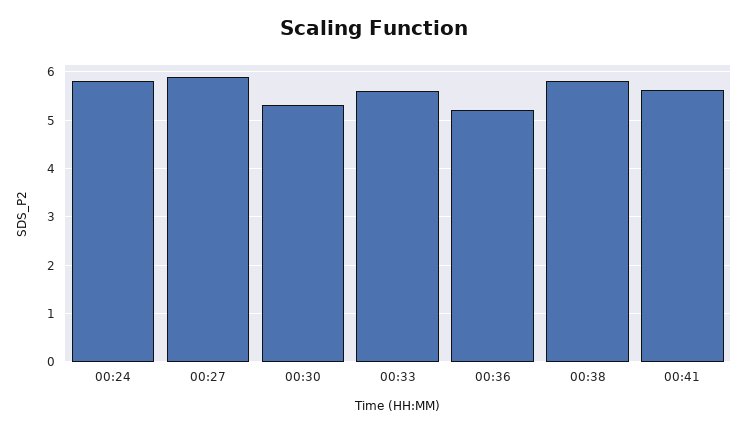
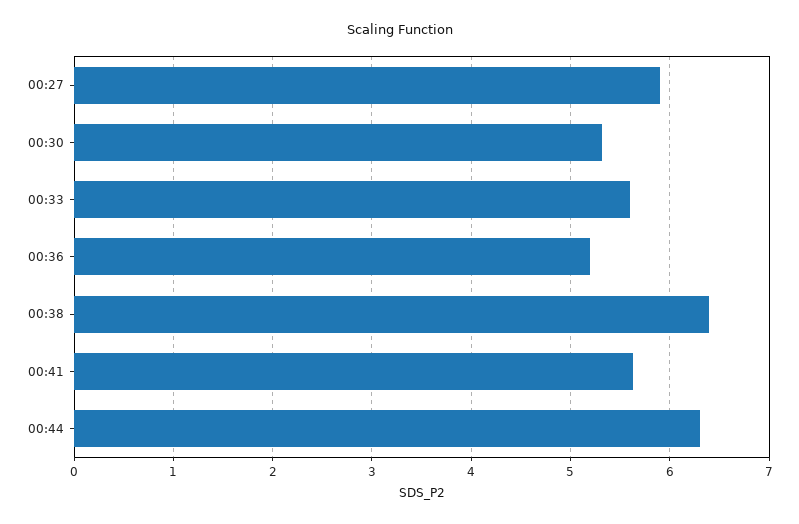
00:24: 5.8 -> none
00:38: 5.8 -> 6.4
00:44: none -> 6.3

